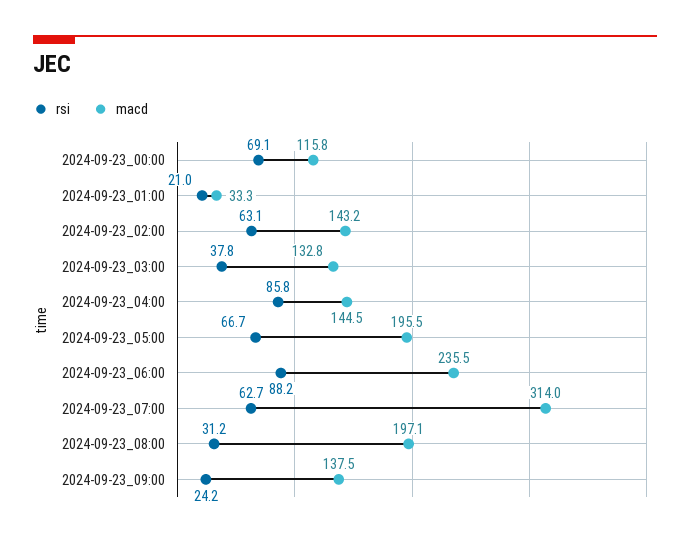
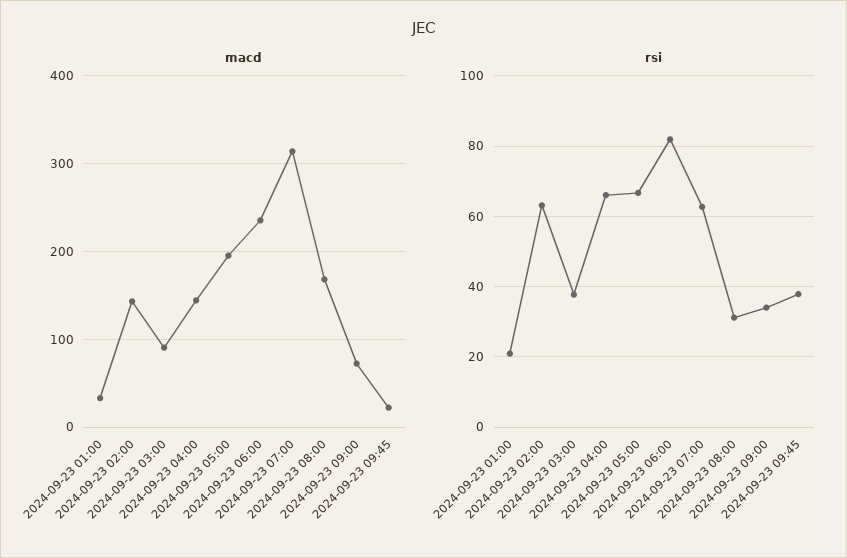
rsi, 2024-09-23_00:00: 69.1 -> none
macd, 2024-09-23_00:00: 115.8 -> none
macd, 2024-09-23_03:00: 132.8 -> 90
rsi, 2024-09-23_04:00: 85.8 -> 66
rsi, 2024-09-23_06:00: 88.2 -> 82
macd, 2024-09-23_08:00: 197.1 -> 170
rsi, 2024-09-23_09:00: 24.2 -> 34
macd, 2024-09-23_09:00: 137.5 -> 70
macd, 2024-09-23 09:45: none -> 20
rsi, 2024-09-23 09:45: none -> 38

